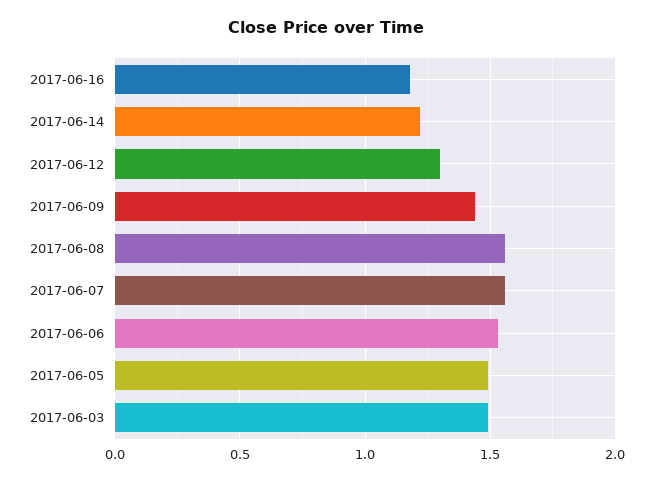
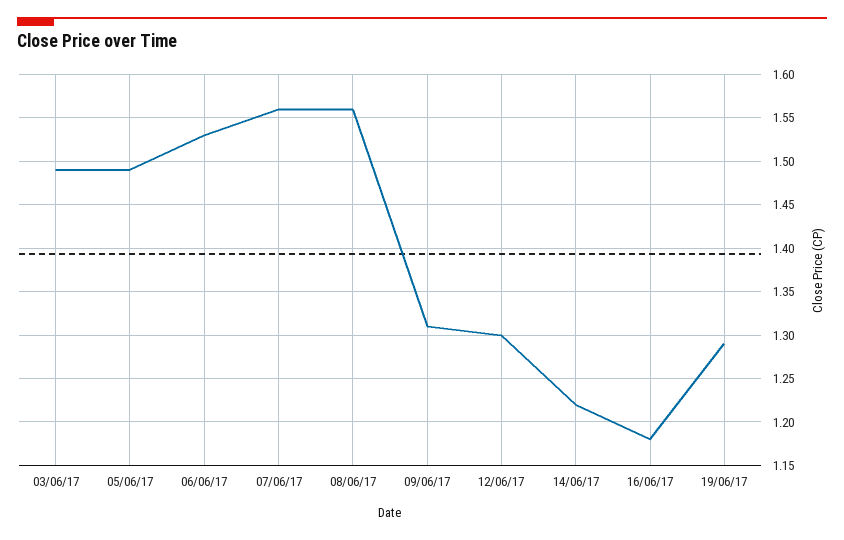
2017-06-09: 1.45 -> 1.31
19/06/17: none -> 1.29

